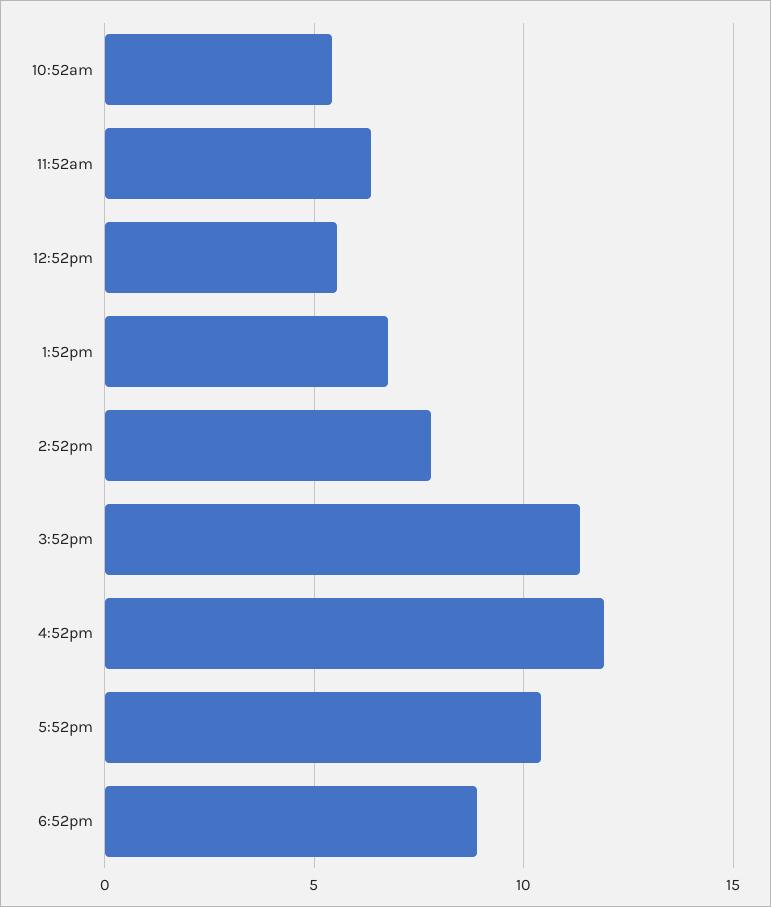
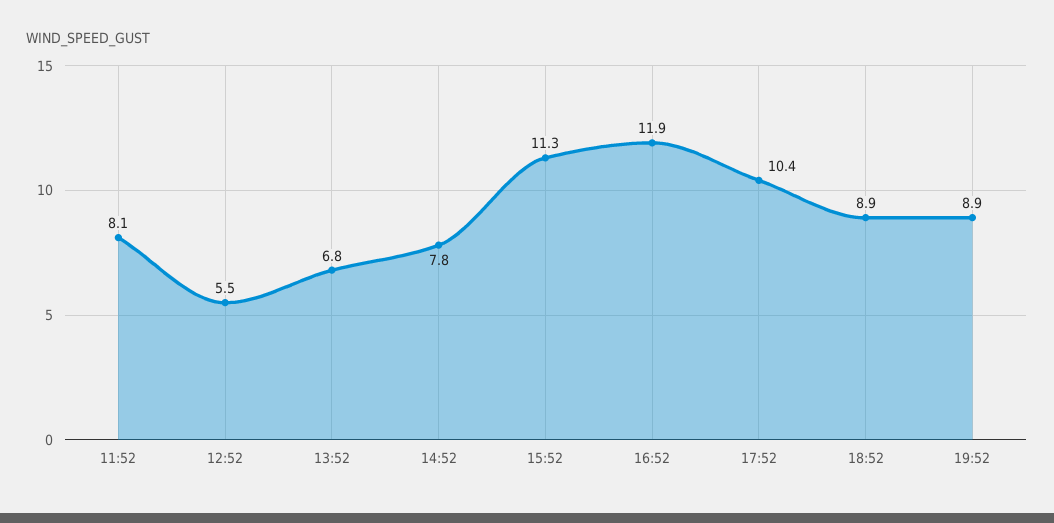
10:52am: 5.5 -> none
11:52am: 6.5 -> 8.1
19:52: none -> 8.9

